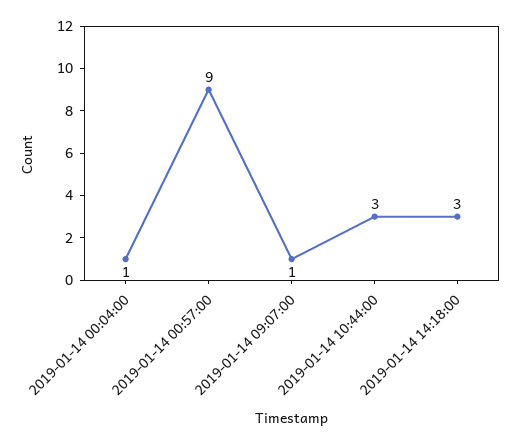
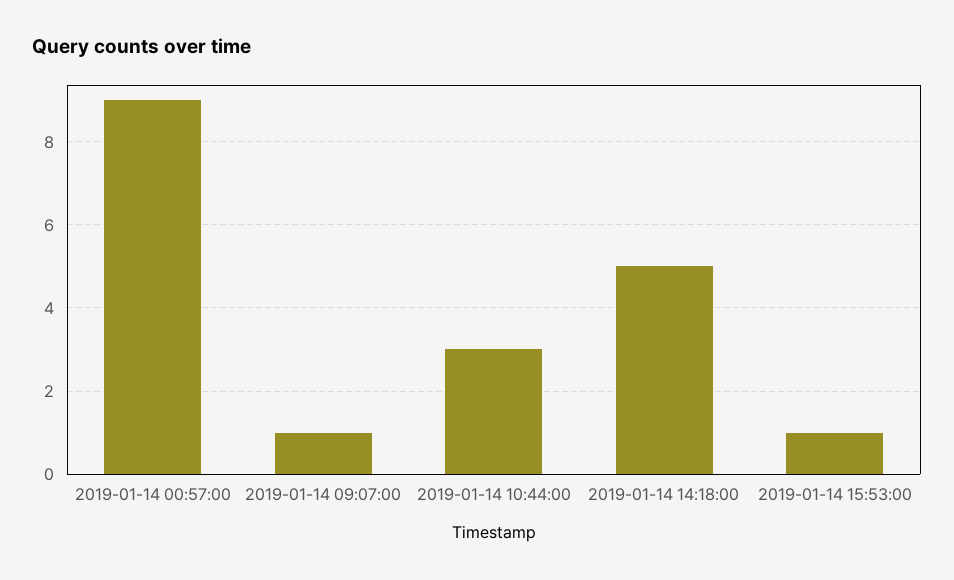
2019-01-14 00:04:00: 1 -> none
2019-01-14 14:18:00: 3 -> 5
2019-01-14 15:53:00: none -> 1

